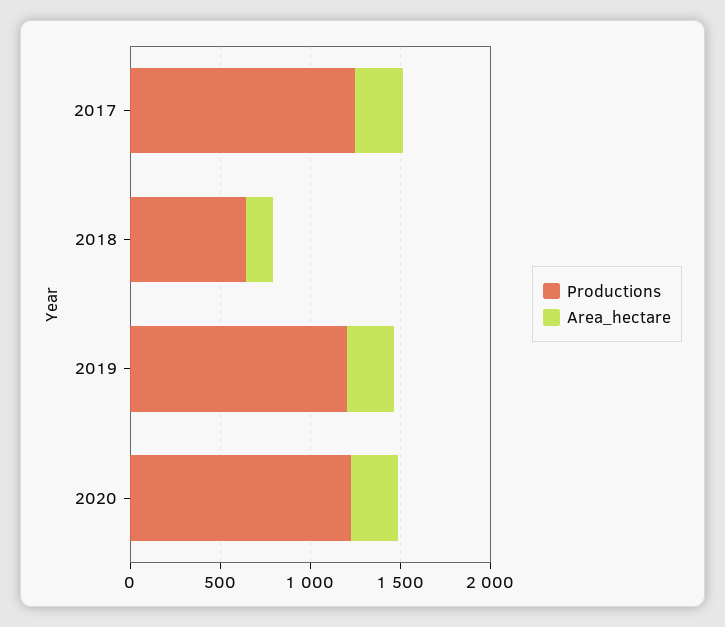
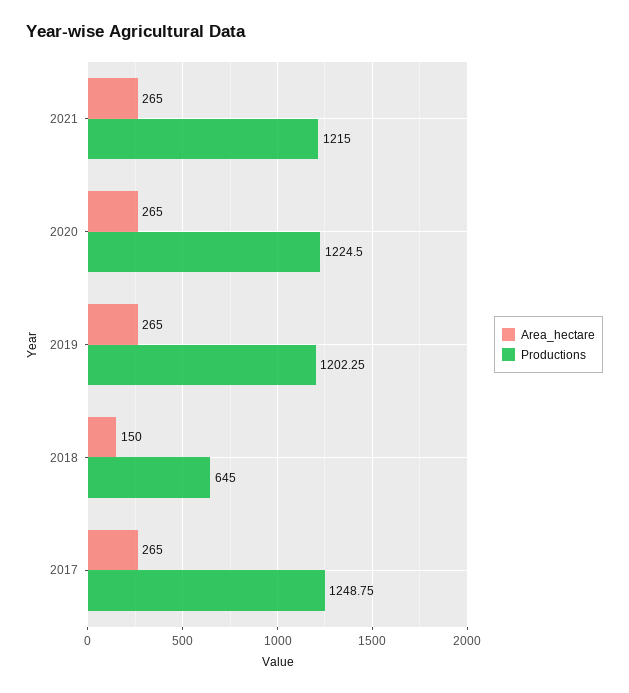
Area_hectare, 2021: none -> 265
Productions, 2021: none -> 1215

